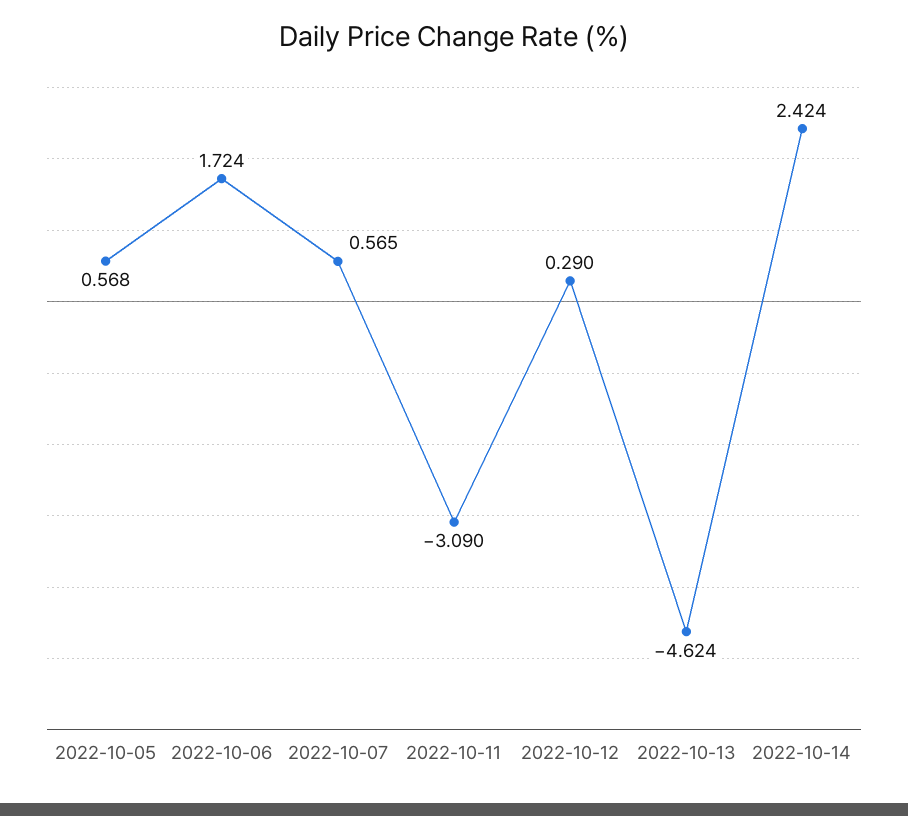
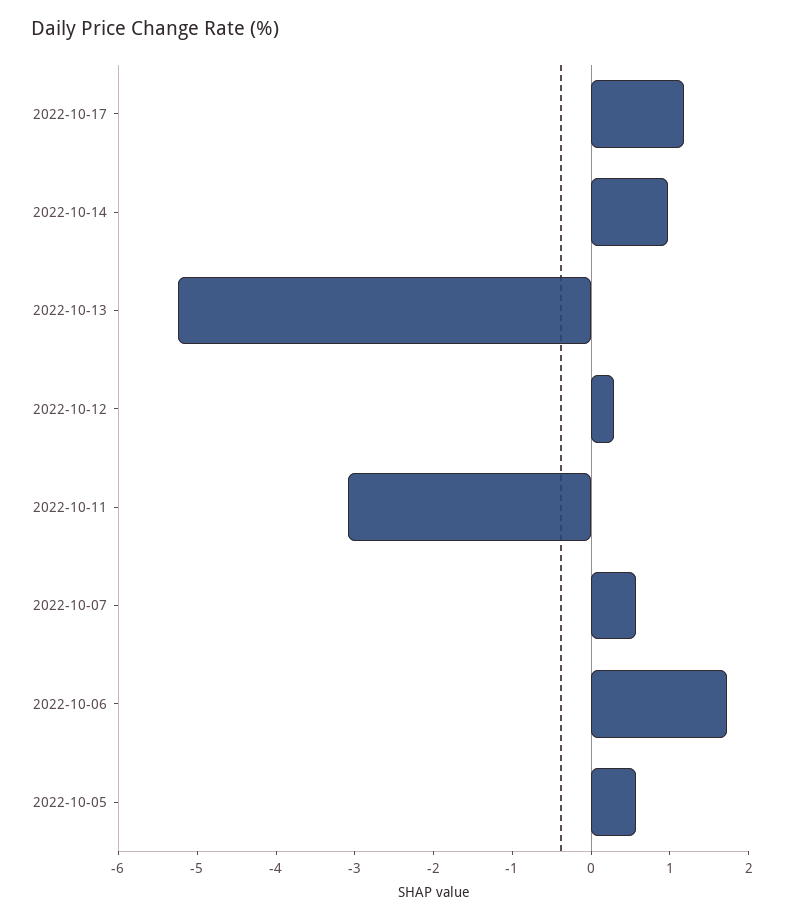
2022-10-13: -4.624 -> -5.2
2022-10-14: 2.424 -> 1
2022-10-17: none -> 1.2

